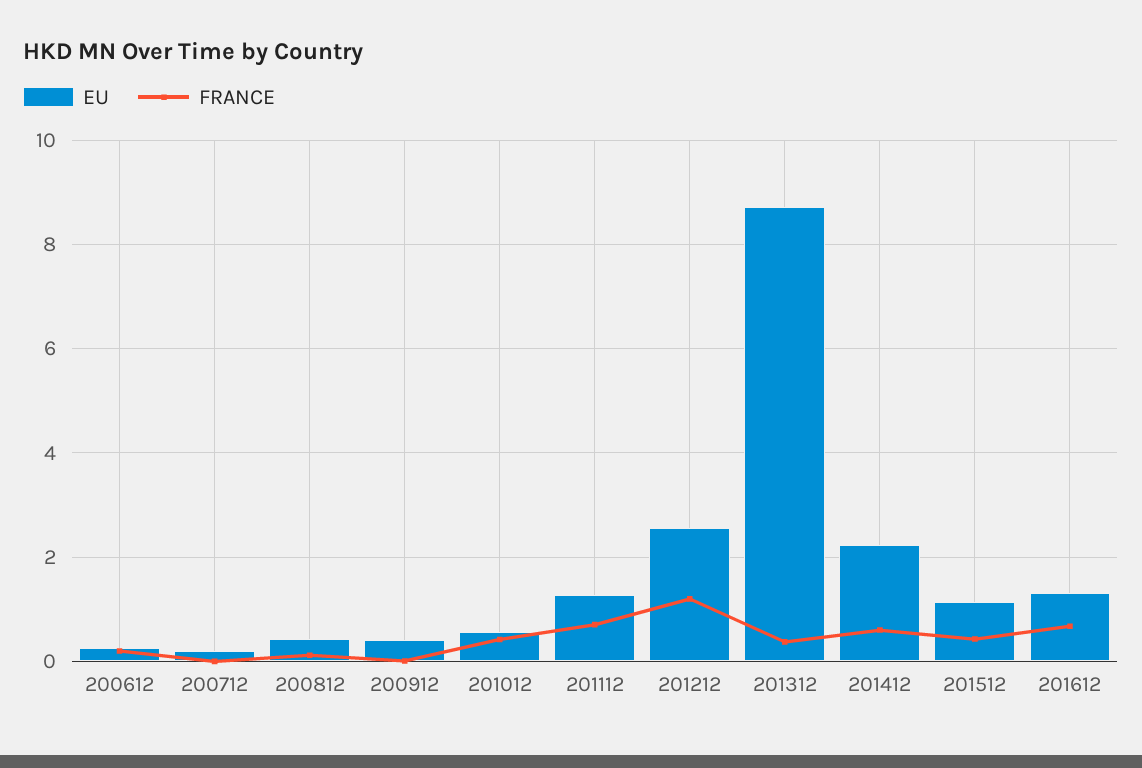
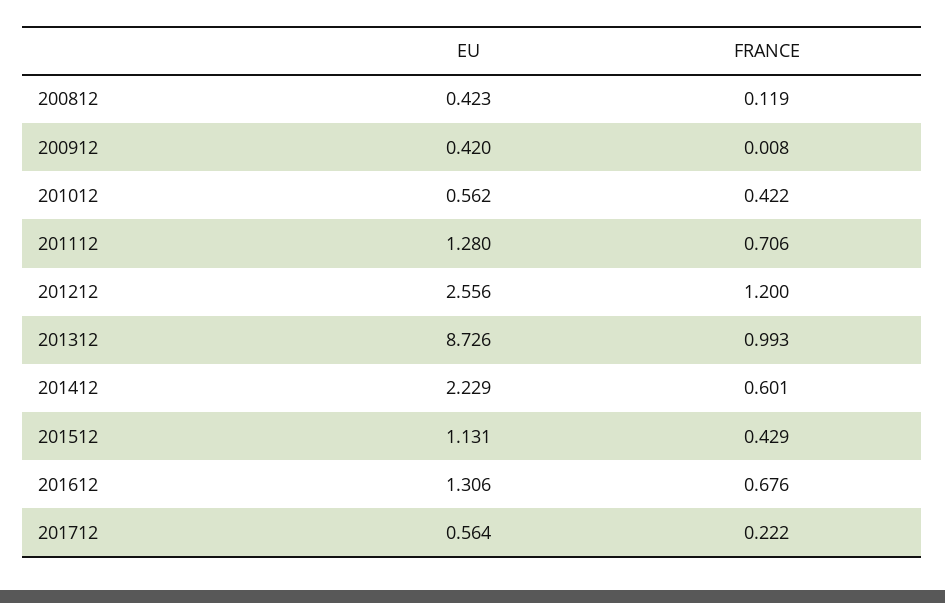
EU, 200612: 0.2 -> none
FRANCE, 200612: 0.2 -> none
EU, 200712: 0.2 -> none
FRANCE, 200712: 0 -> none
FRANCE, 201312: 0.4 -> 0.993
EU, 201712: none -> 0.564
FRANCE, 201712: none -> 0.222

